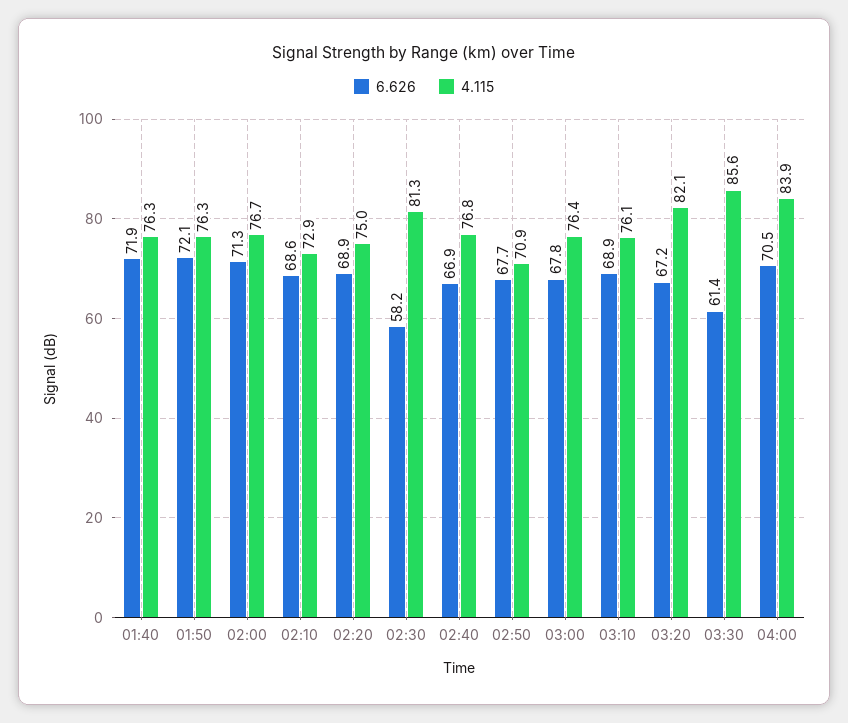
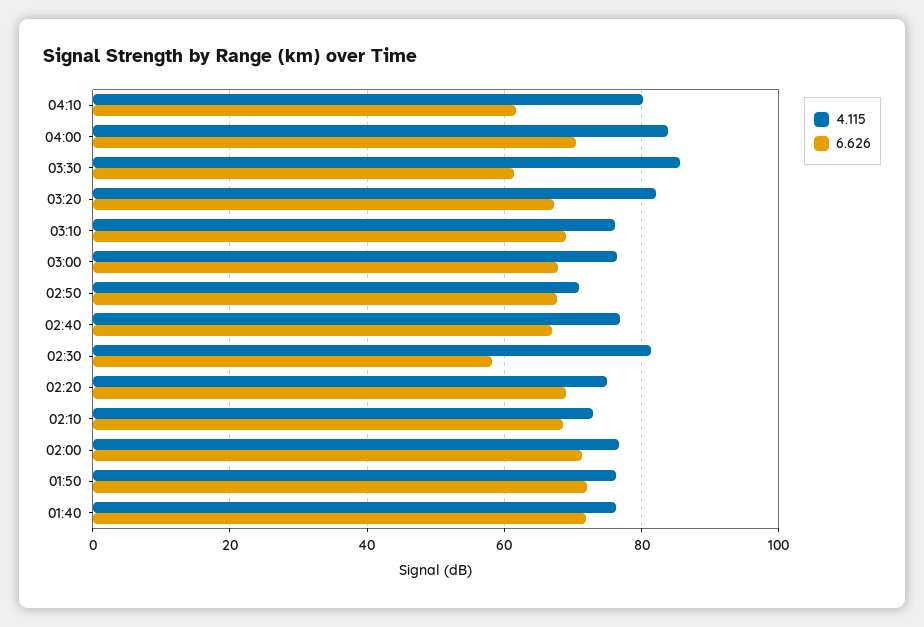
4.115, 04:10: none -> 80
6.626, 04:10: none -> 62

